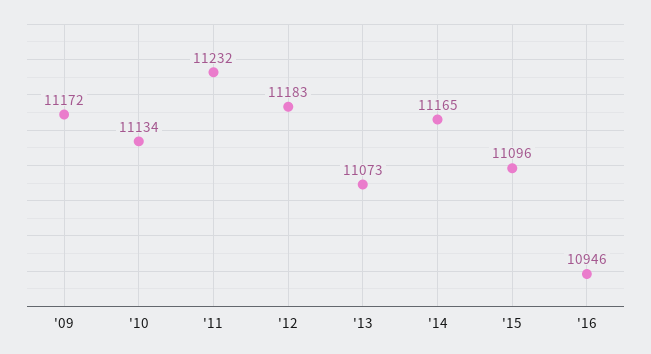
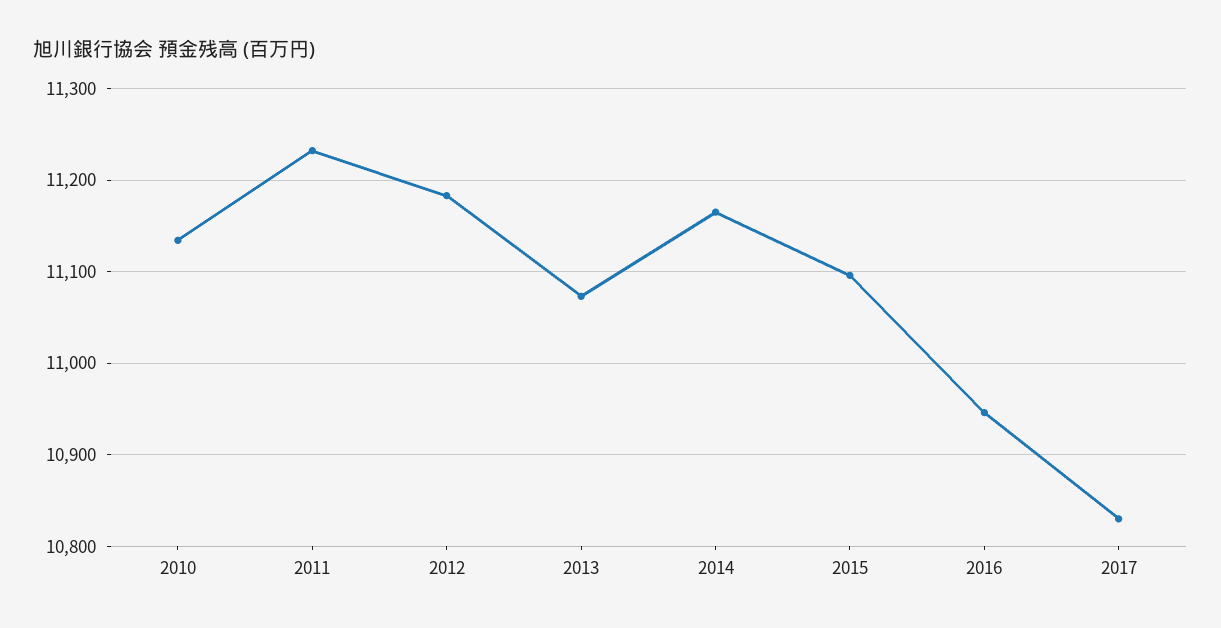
'09: 11172 -> none
2017: none -> 10830

